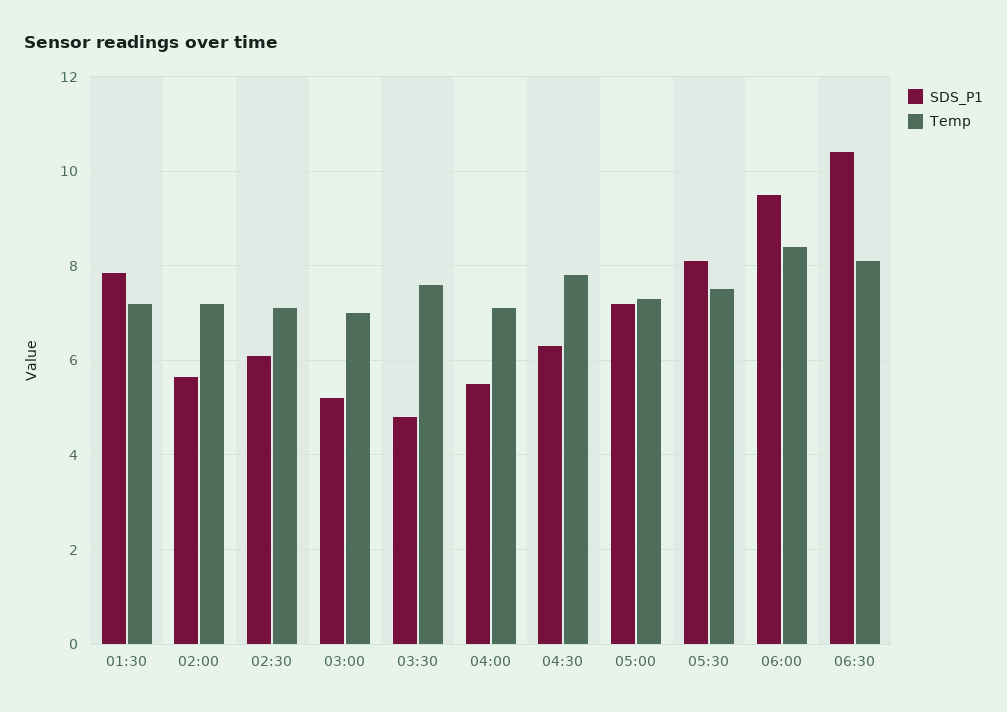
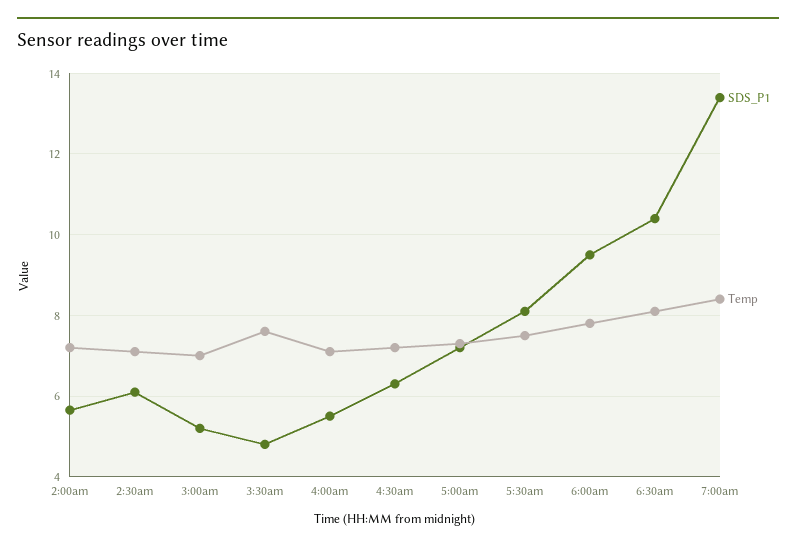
SDS_P1, 01:30: 7.8 -> none
Temp, 01:30: 7.2 -> none
Temp, 04:30: 7.8 -> 7.2
Temp, 06:00: 8.4 -> 7.8
SDS_P1, 7:00am: none -> 13.4
Temp, 7:00am: none -> 8.4

